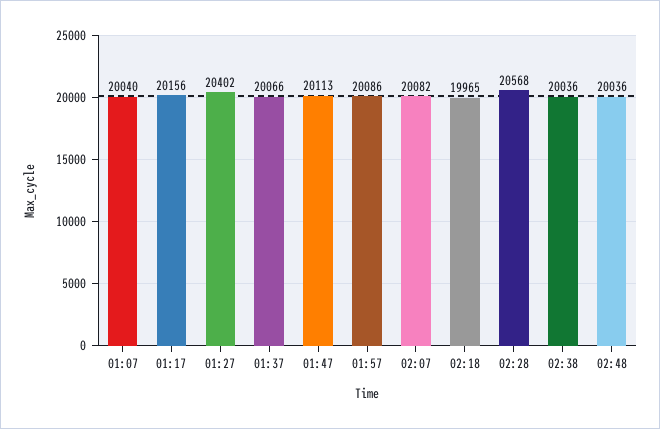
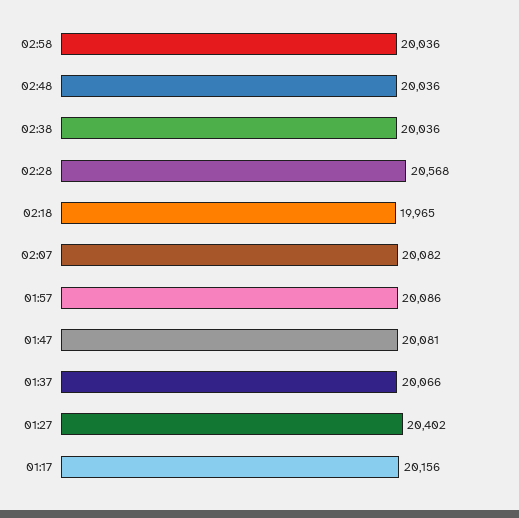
01:07: 20040 -> none
01:47: 20113 -> 20081
02:58: none -> 20036

